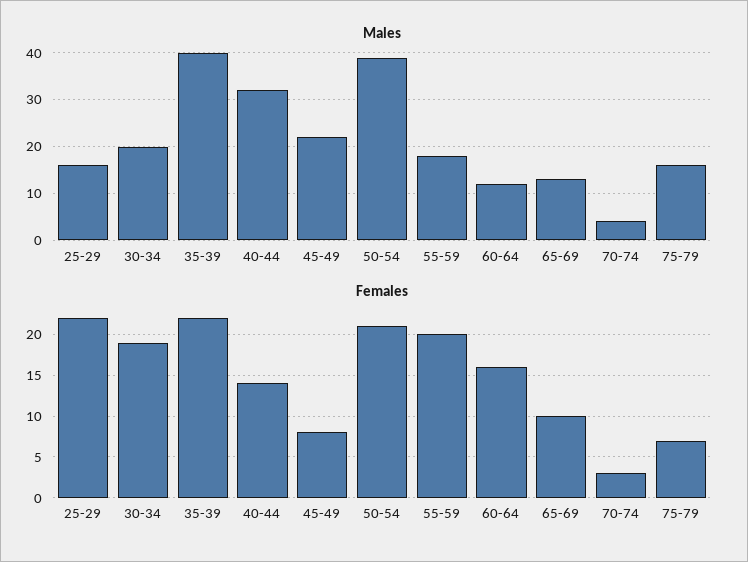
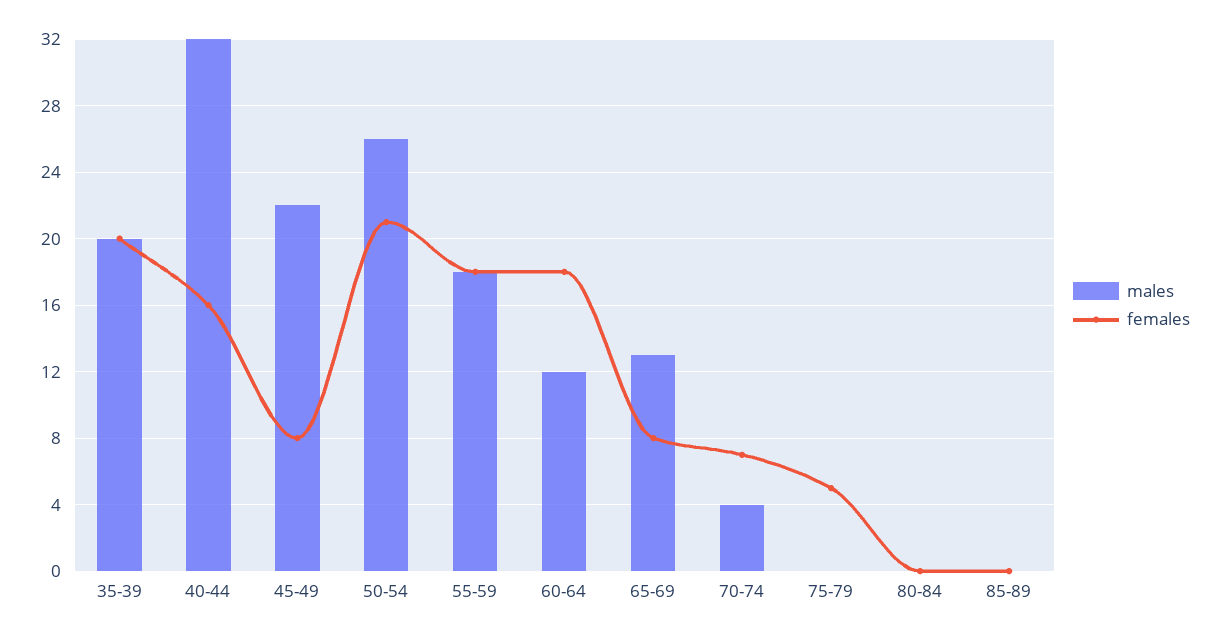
Males, 25-29: 15 -> none
Males, 30-34: 20 -> none
Males, 35-39: 40 -> 20
Males, 50-54: 40 -> 26
Males, 75-79: 15 -> 0
Females, 25-29: 22 -> none
Females, 30-34: 19 -> none
Females, 35-39: 22 -> 20
Females, 40-44: 14 -> 16
Females, 55-59: 20 -> 18
Females, 60-64: 16 -> 18
Females, 65-69: 10 -> 8
Females, 70-74: 3 -> 7
Females, 75-79: 7 -> 5
Males, 80-84: none -> 0
Females, 80-84: none -> 0
Males, 85-89: none -> 0
Females, 85-89: none -> 0

